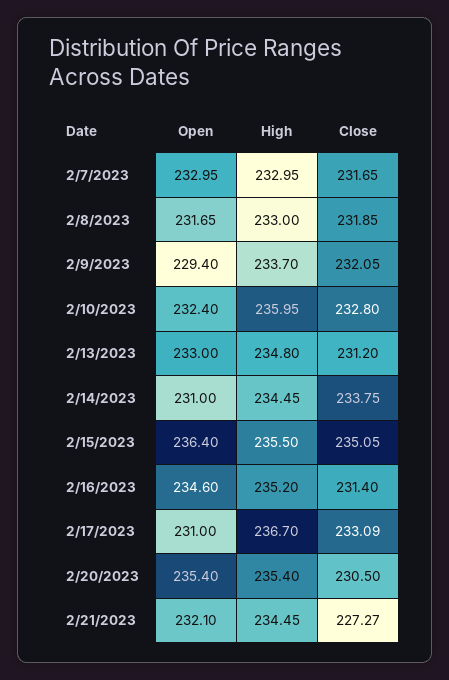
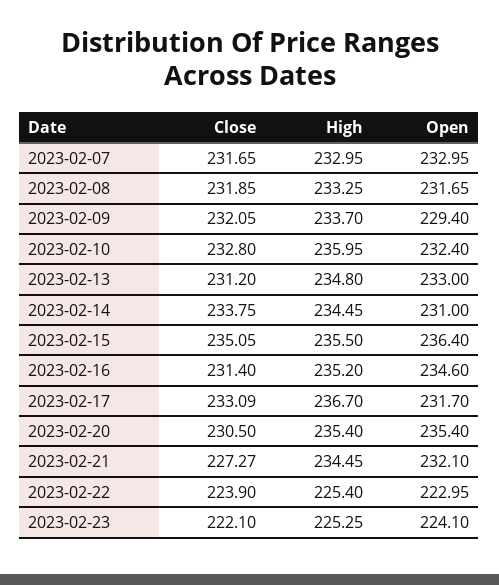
High, 2/8/2023: 233 -> 233.25
Open, 2/17/2023: 231 -> 231.7
Close, 2023-02-22: none -> 223.9
High, 2023-02-22: none -> 225.4
Open, 2023-02-22: none -> 222.95
Close, 2023-02-23: none -> 222.1
High, 2023-02-23: none -> 225.25
Open, 2023-02-23: none -> 224.1

